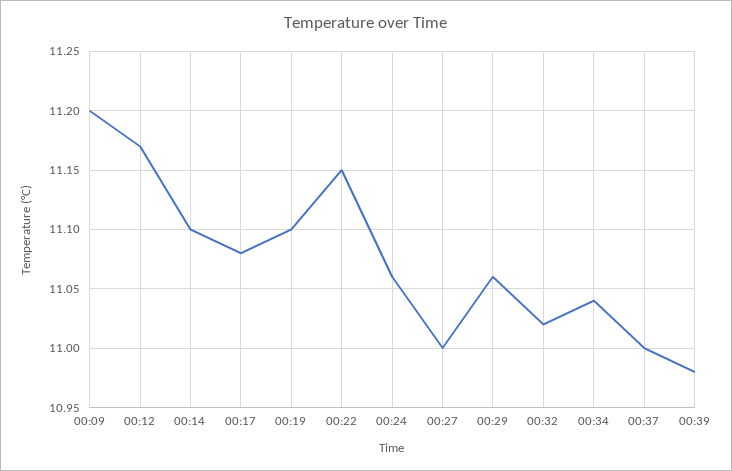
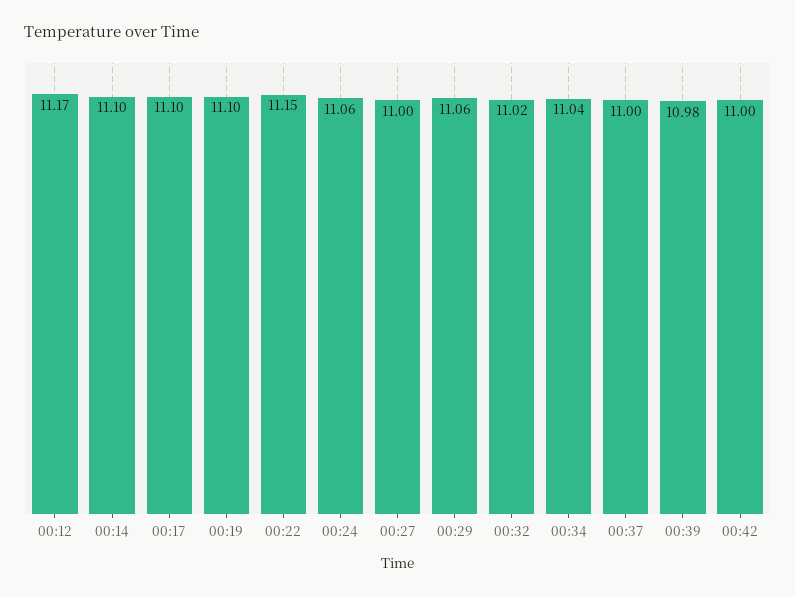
00:09: 11.2 -> none
00:17: 11.08 -> 11.1
00:42: none -> 11

